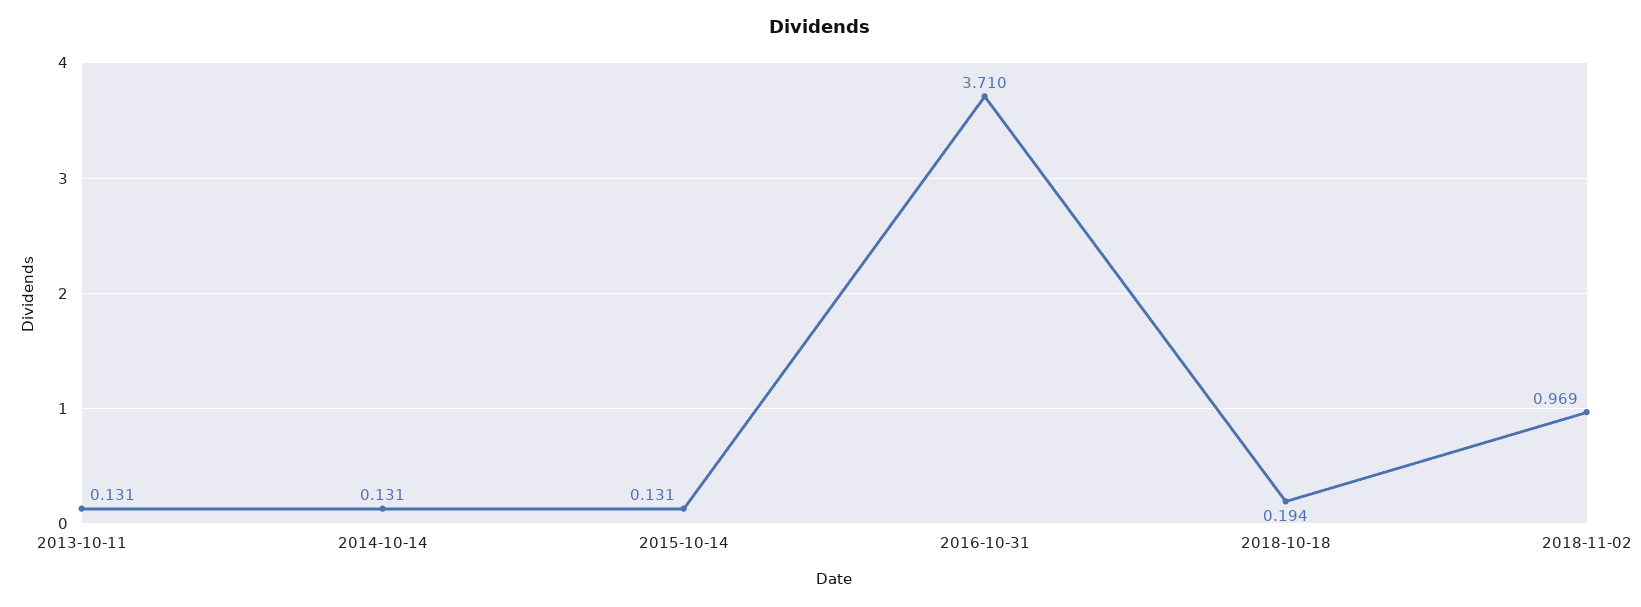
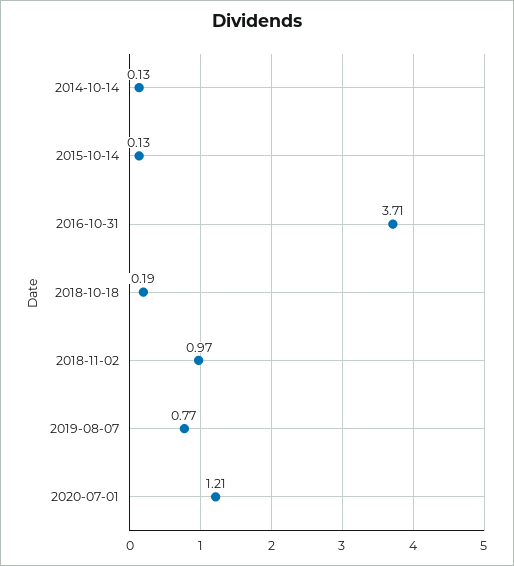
2013-10-11: 0.131 -> none
2019-08-07: none -> 0.77
2020-07-01: none -> 1.21

